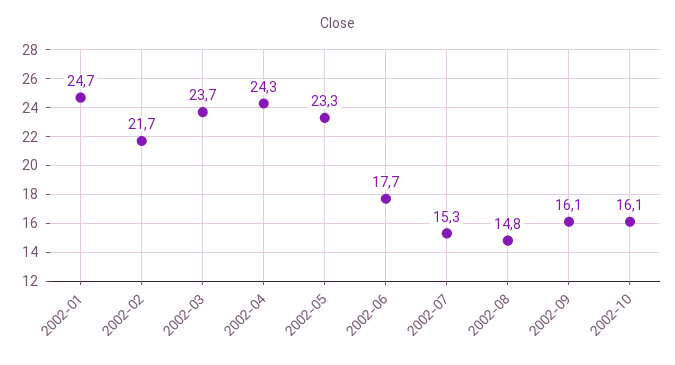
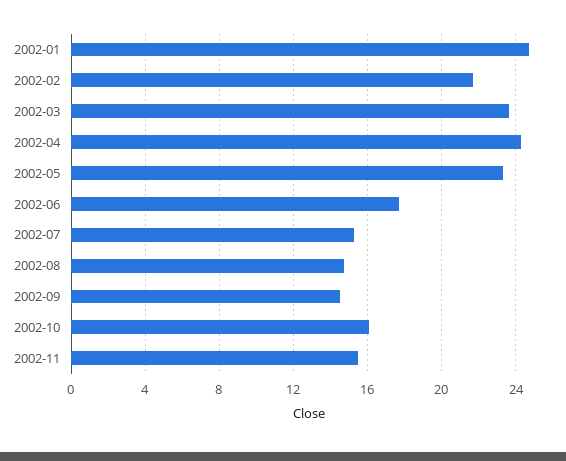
2002-09: 16.1 -> 14.5
2002-11: none -> 15.5

